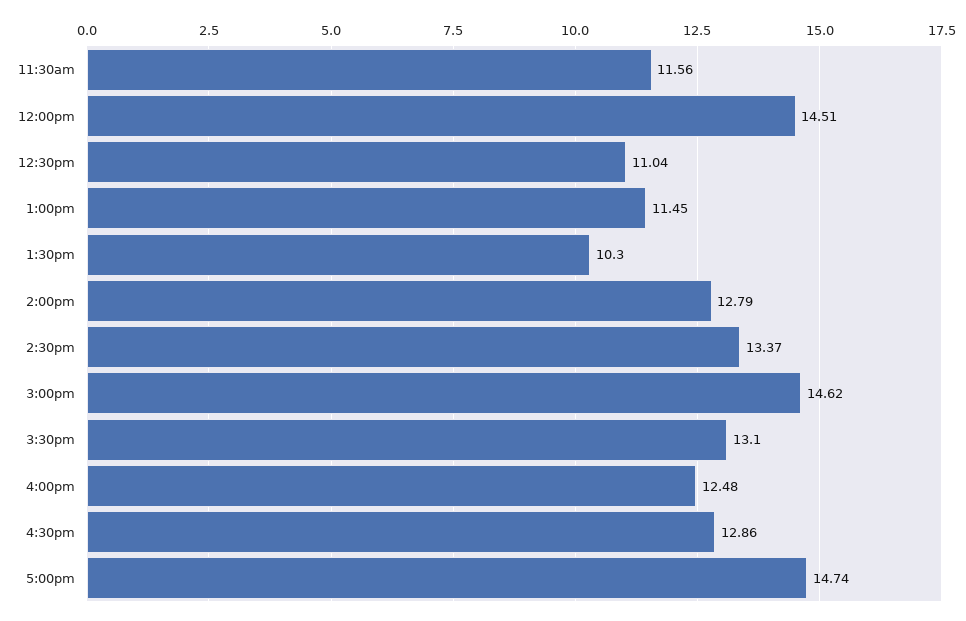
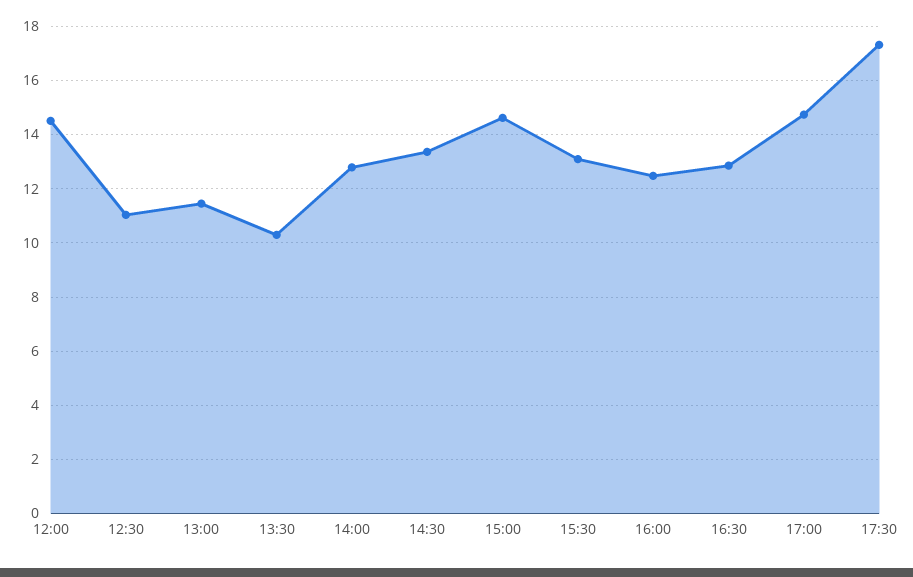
11:30am: 11.56 -> none
17:30: none -> 17.25

